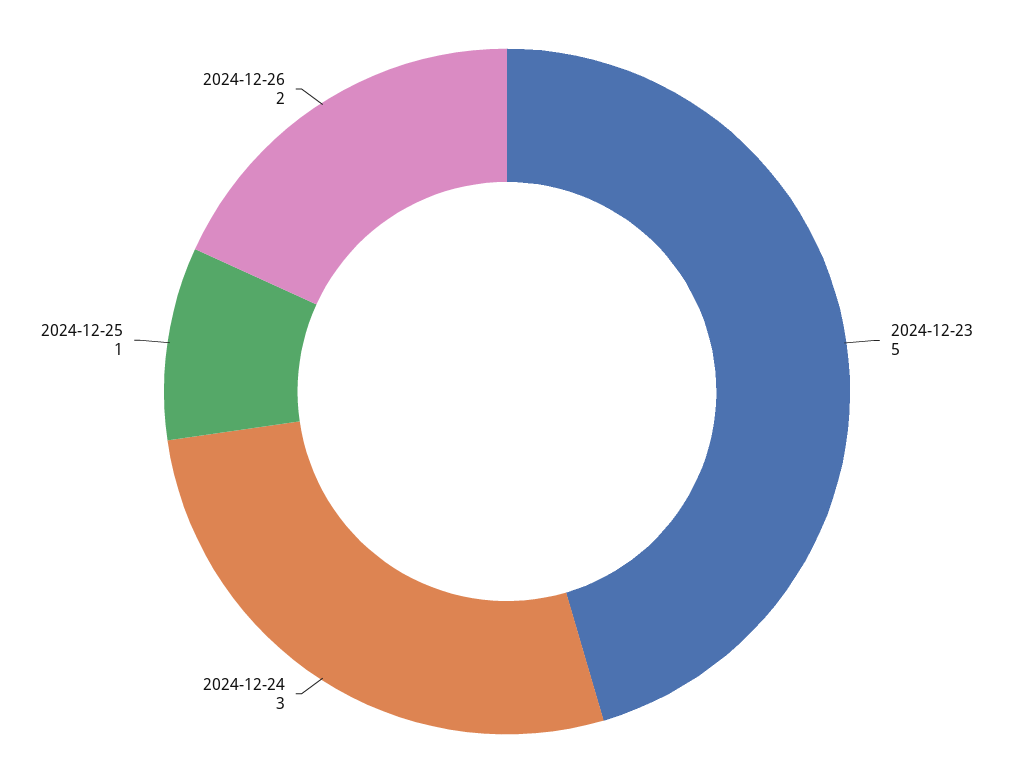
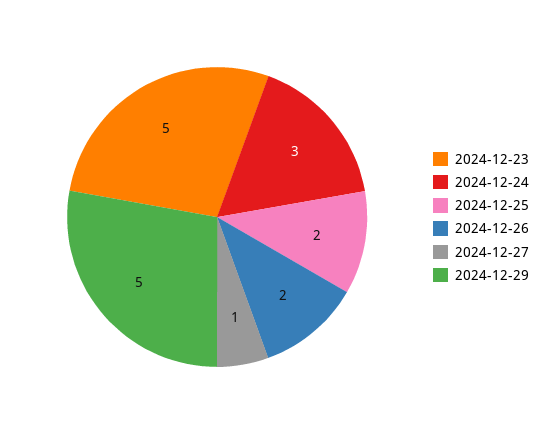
2024-12-25: 1 -> 2
2024-12-27: none -> 1
2024-12-29: none -> 5

